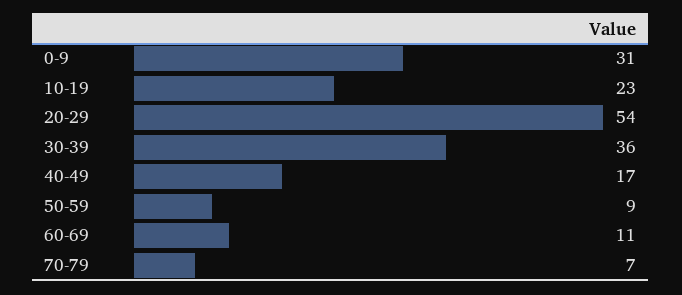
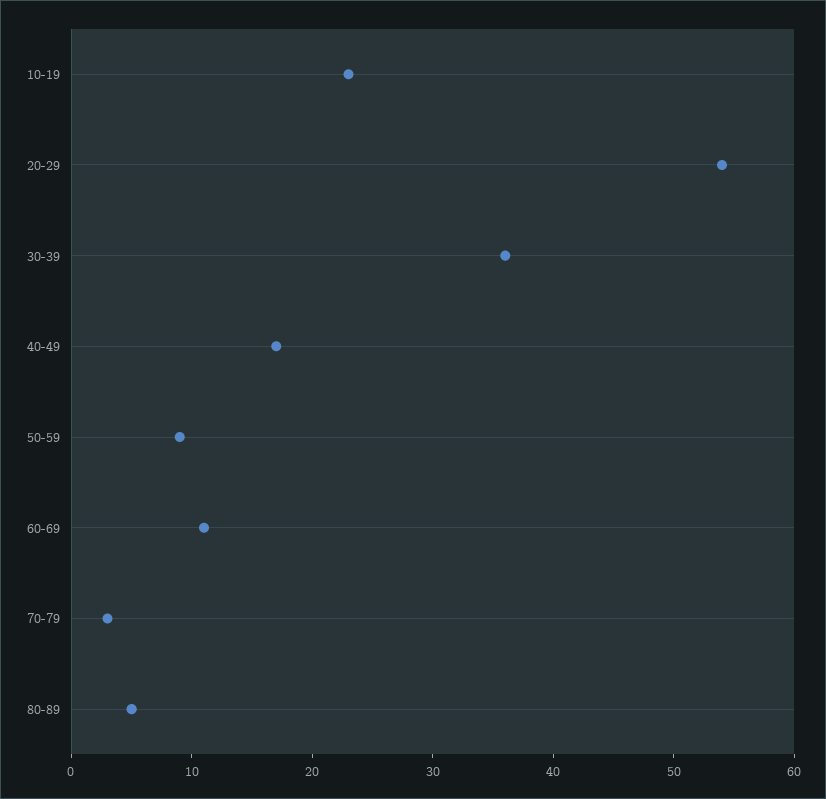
0-9: 31 -> none
70-79: 7 -> 3
80-89: none -> 5

